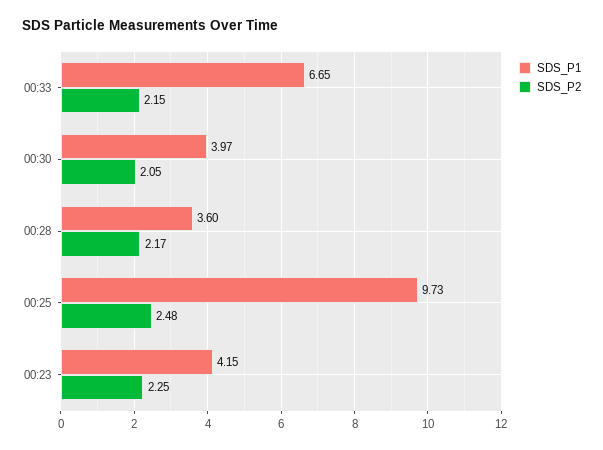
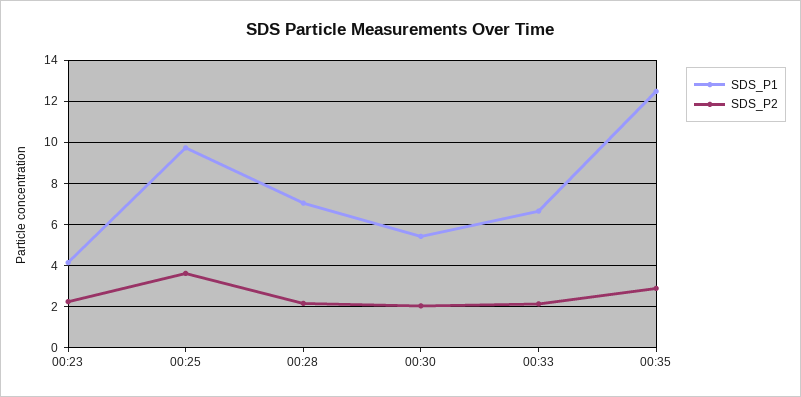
SDS_P1, 00:30: 3.97 -> 5.5
SDS_P1, 00:28: 3.6 -> 7
SDS_P2, 00:25: 2.48 -> 3.5
SDS_P1, 00:35: none -> 12.5
SDS_P2, 00:35: none -> 3

